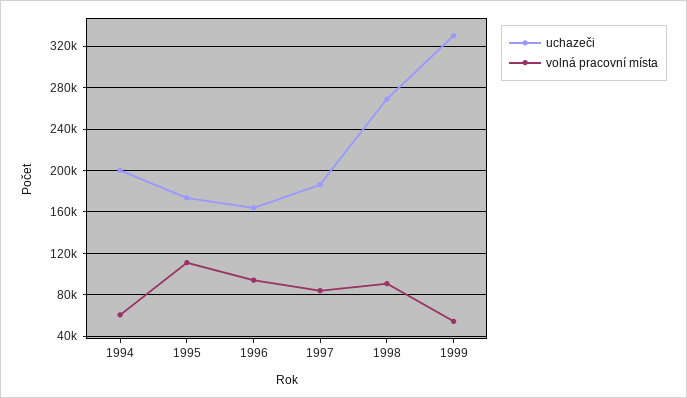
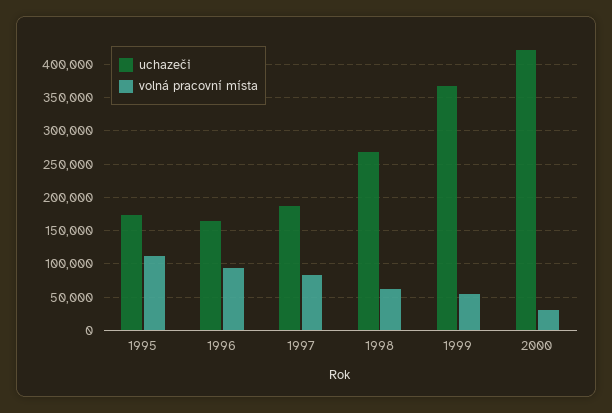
uchazeči, 1994: 200000 -> none
volná pracovní místa, 1994: 60000 -> none
volná pracovní místa, 1998: 90000 -> 60000
uchazeči, 1999: 330000 -> 370000
uchazeči, 2000: none -> 420000
volná pracovní místa, 2000: none -> 30000

